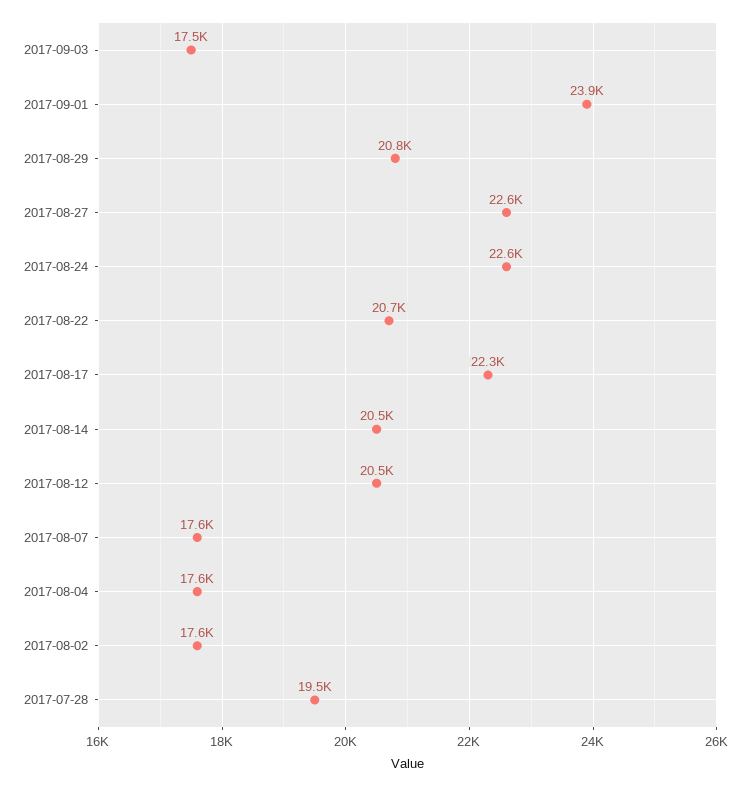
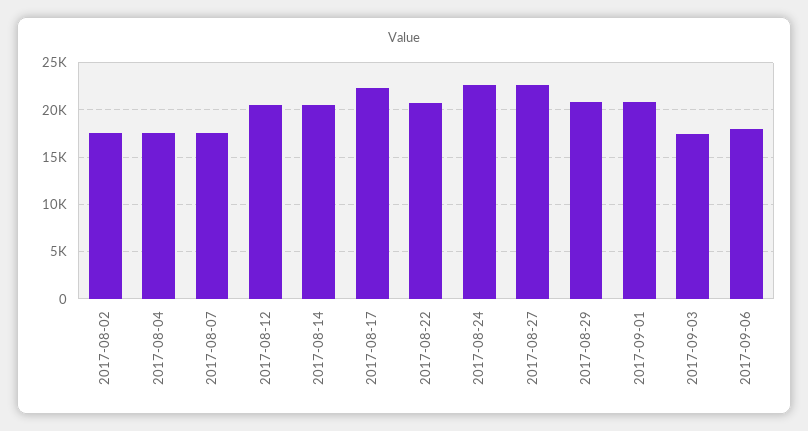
2017-09-01: 23900 -> 21000
2017-07-28: 19500 -> none
2017-09-06: none -> 18000

